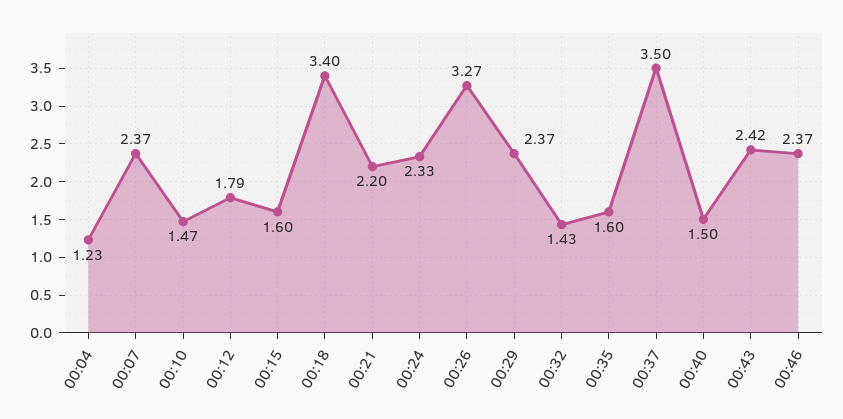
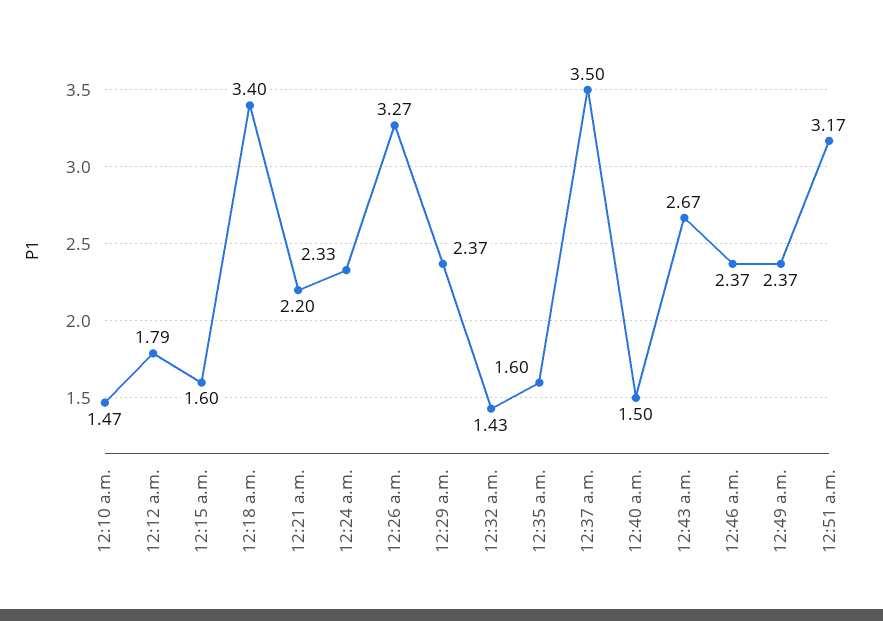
00:04: 1.23 -> none
00:07: 2.37 -> none
00:43: 2.42 -> 2.67
12:49 a.m.: none -> 2.37
12:51 a.m.: none -> 3.17

